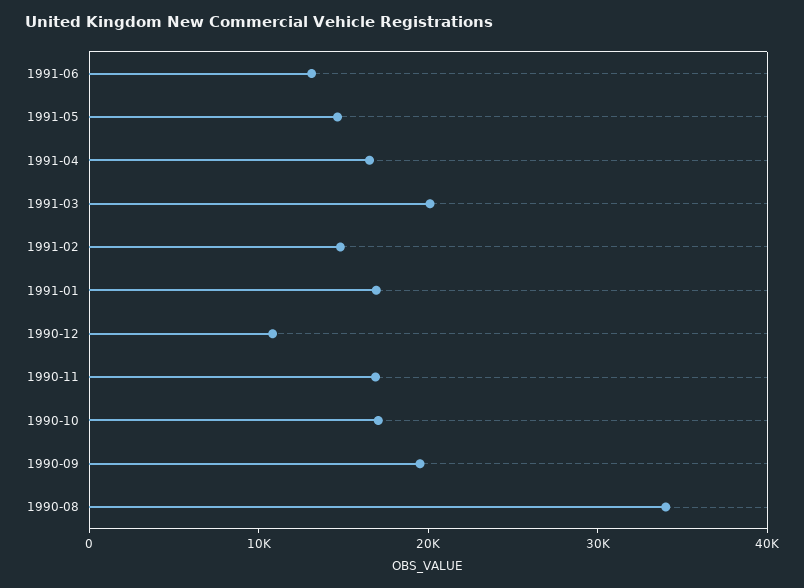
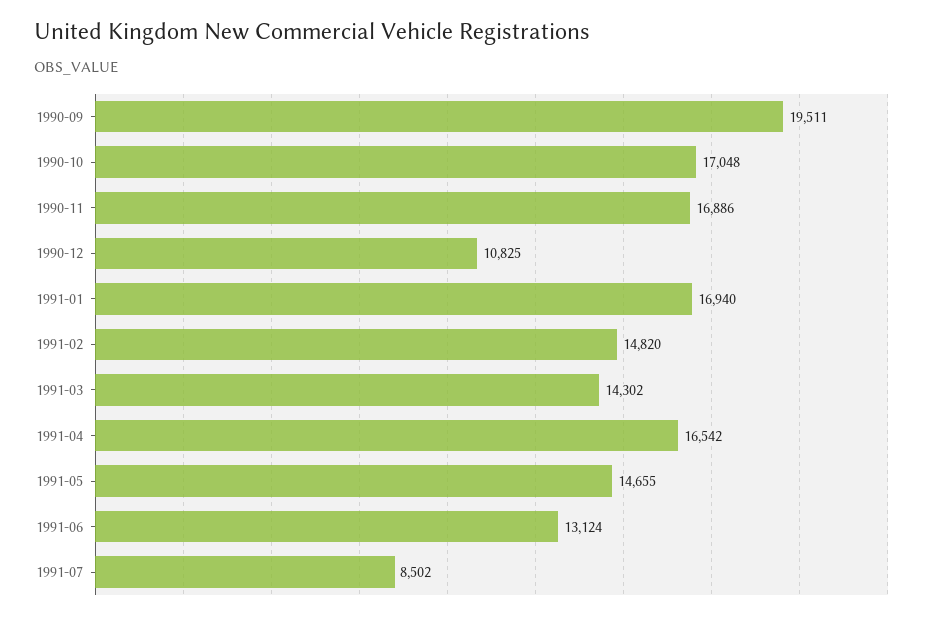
1991-03: 20000 -> 14302
1990-08: 34000 -> none
1991-07: none -> 8502

